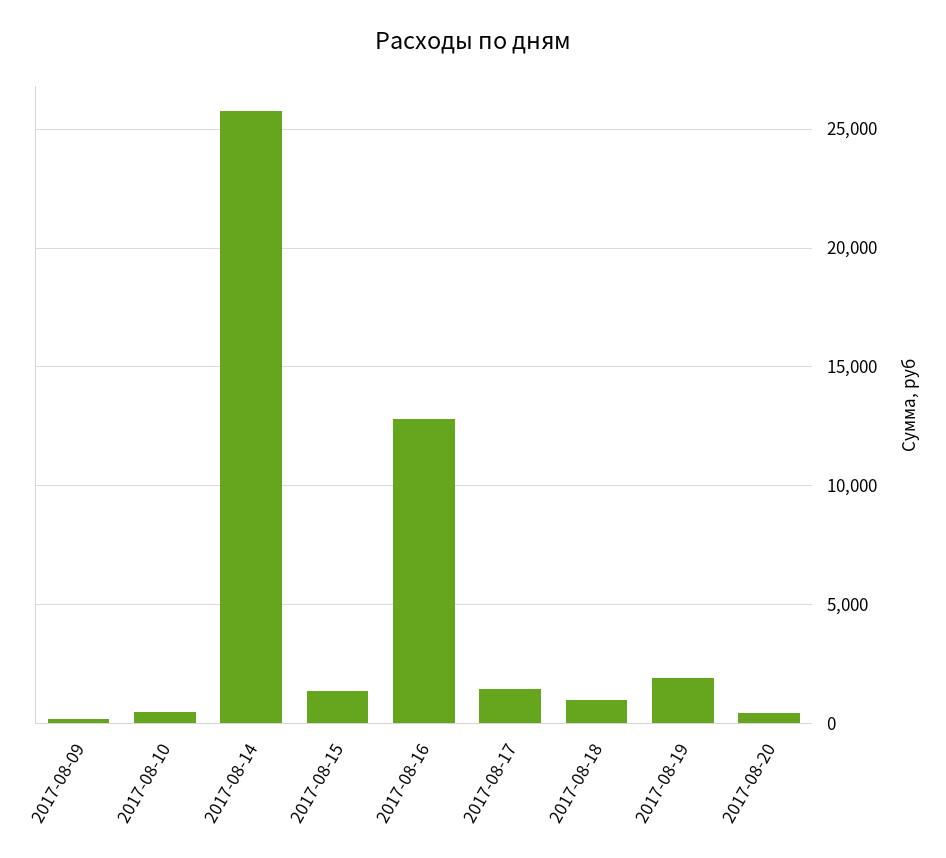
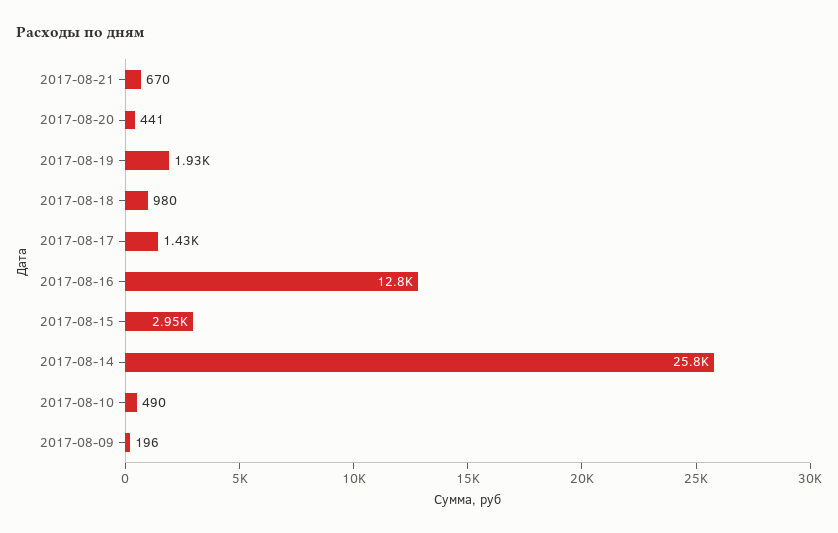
2017-08-15: 1500 -> 2950
2017-08-21: none -> 670

